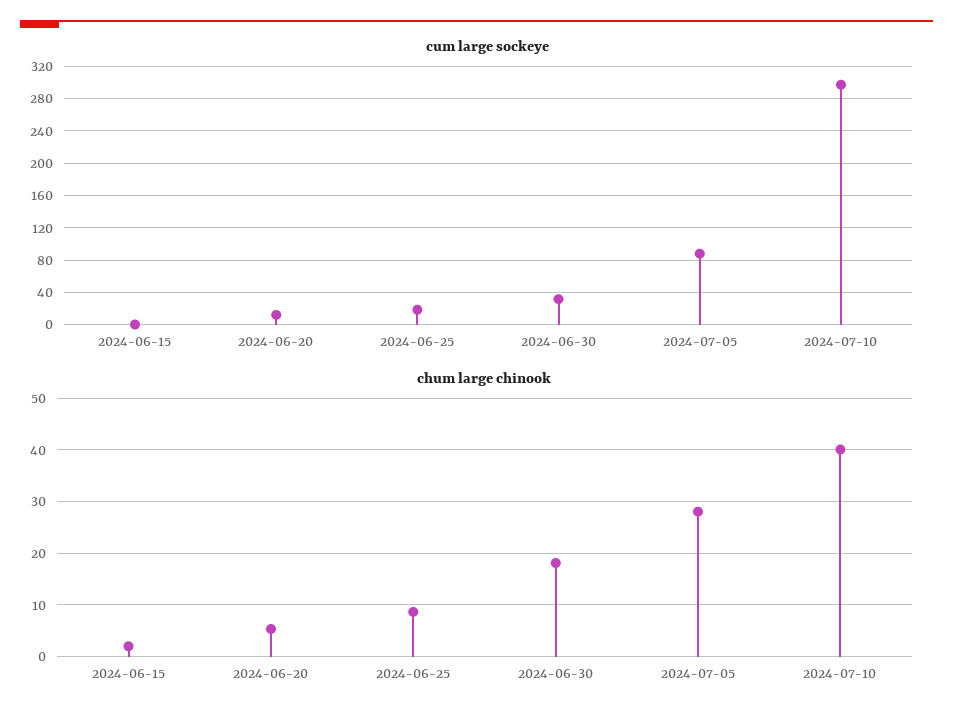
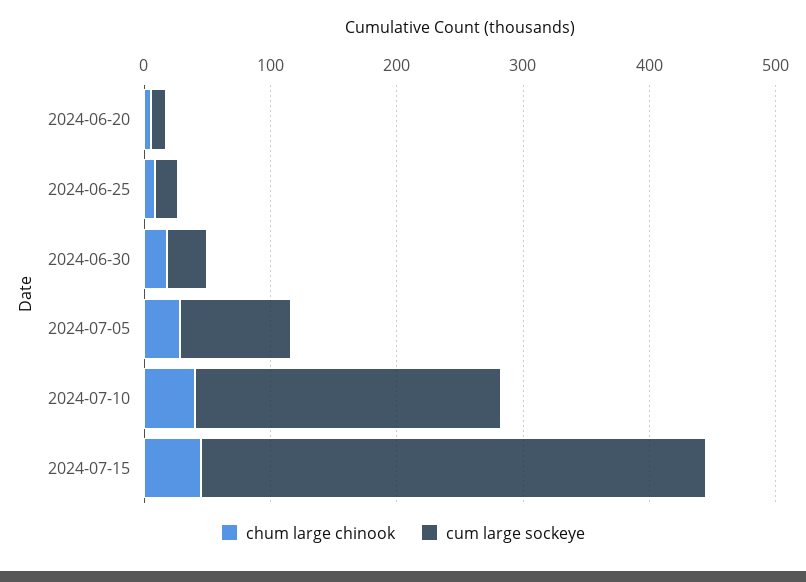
cum large sockeye, 2024-06-15: 0 -> none
cum large sockeye, 2024-07-10: 300 -> 240
chum large chinook, 2024-06-15: 2 -> none
chum large chinook, 2024-07-15: none -> 40
cum large sockeye, 2024-07-15: none -> 400

